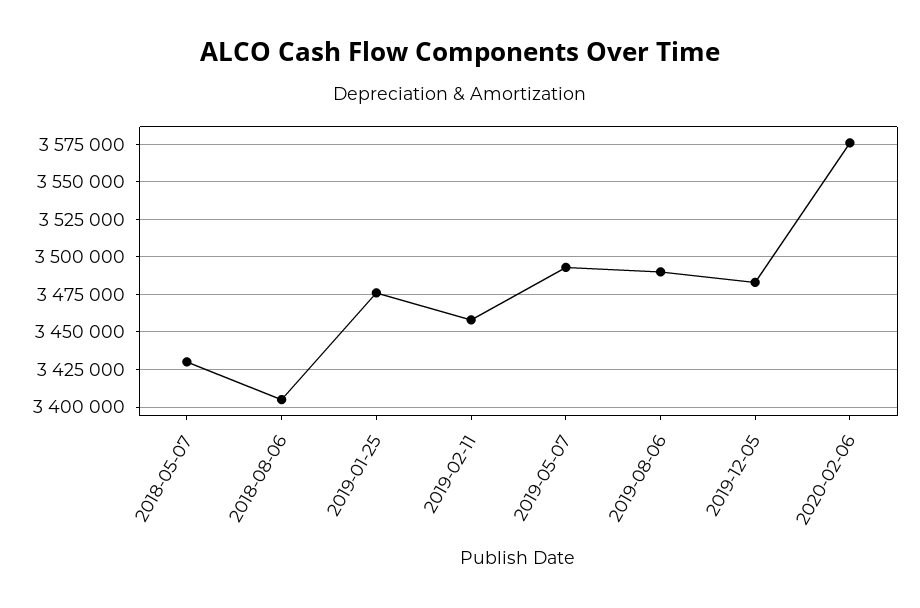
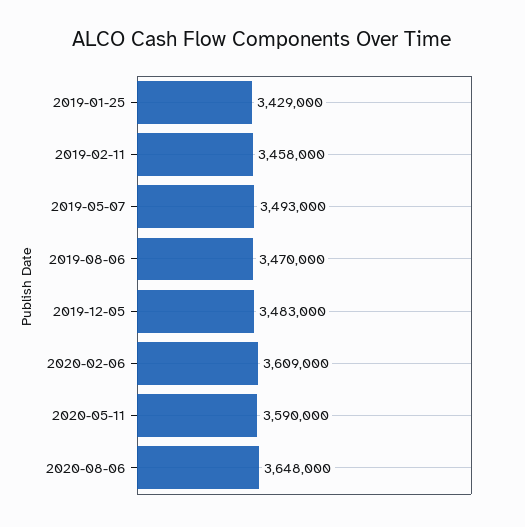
2018-05-07: 3430000 -> none
2018-08-06: 3405000 -> none
2019-01-25: 3475000 -> 3429000
2019-08-06: 3490000 -> 3470000
2020-02-06: 3575000 -> 3609000
2020-05-11: none -> 3590000
2020-08-06: none -> 3648000

